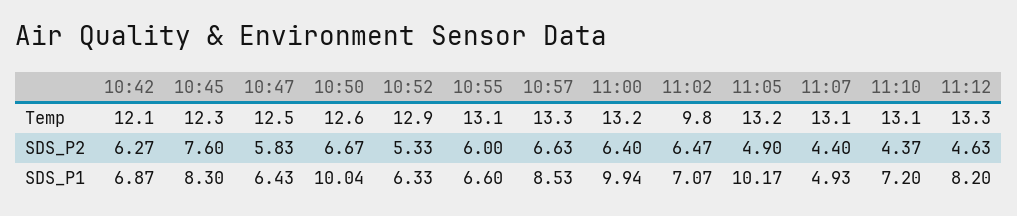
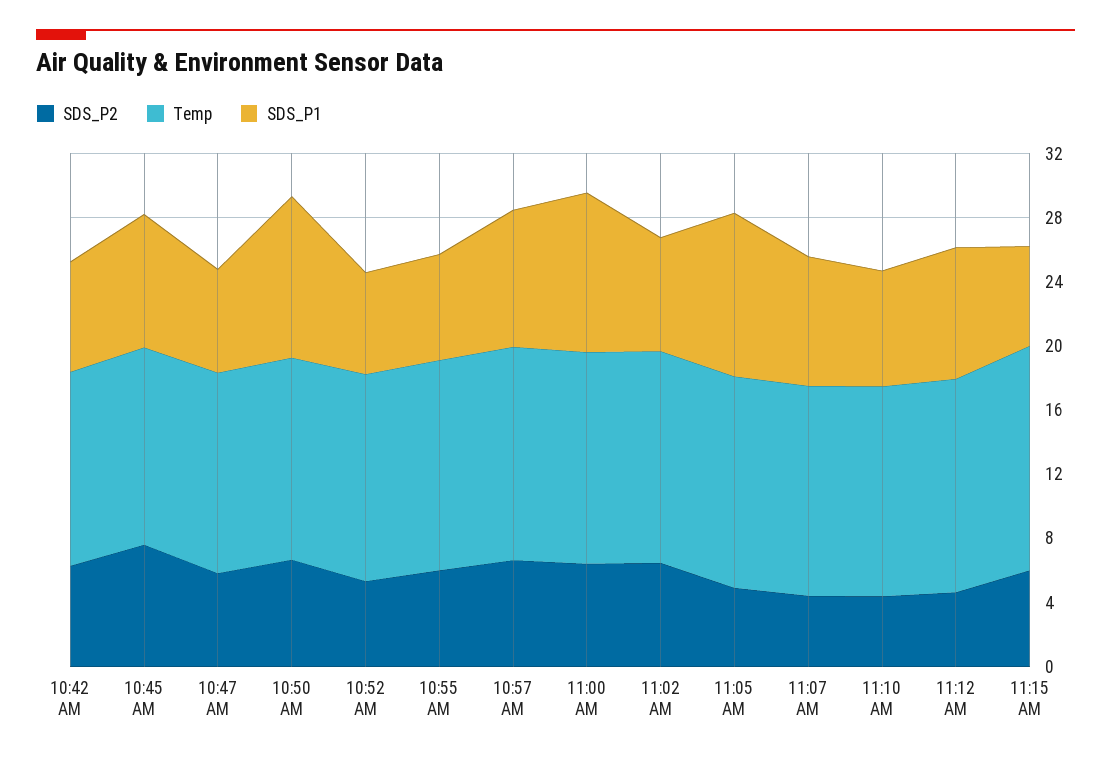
Temp, 11:02: 9.8 -> 13
SDS_P1, 11:07: 4.93 -> 8
SDS_P2, 11:15 AM: none -> 6
Temp, 11:15 AM: none -> 14
SDS_P1, 11:15 AM: none -> 6

